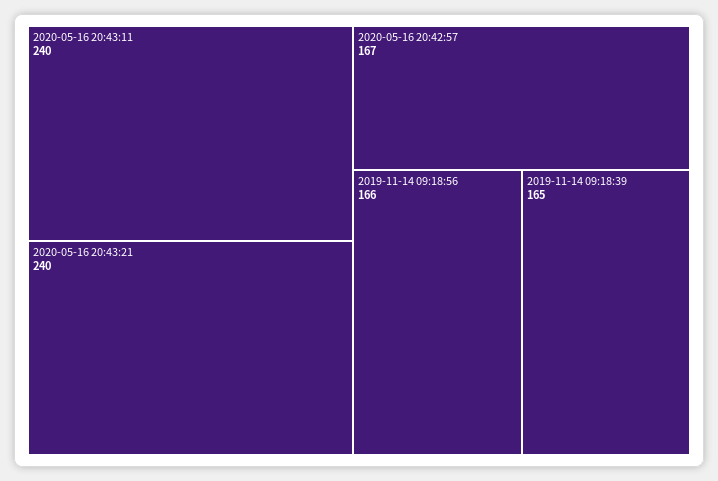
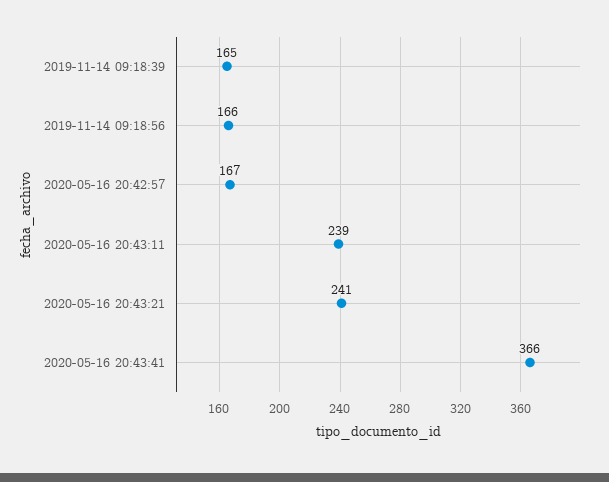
2020-05-16 20:43:11: 240 -> 239
2020-05-16 20:43:21: 240 -> 241
2020-05-16 20:43:41: none -> 366

